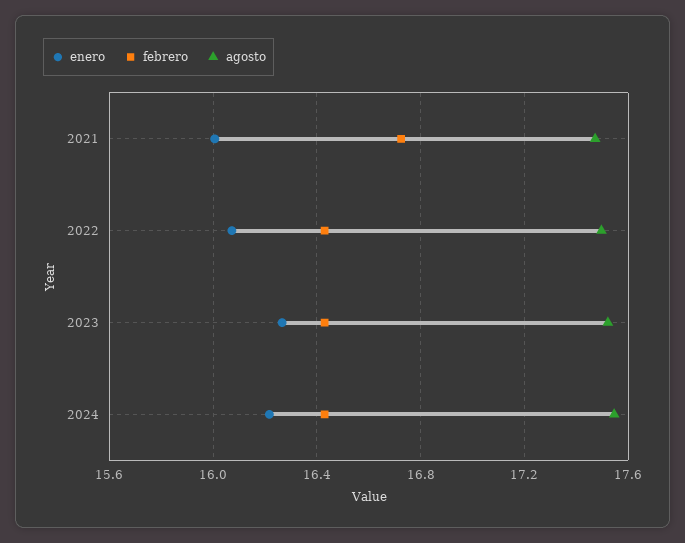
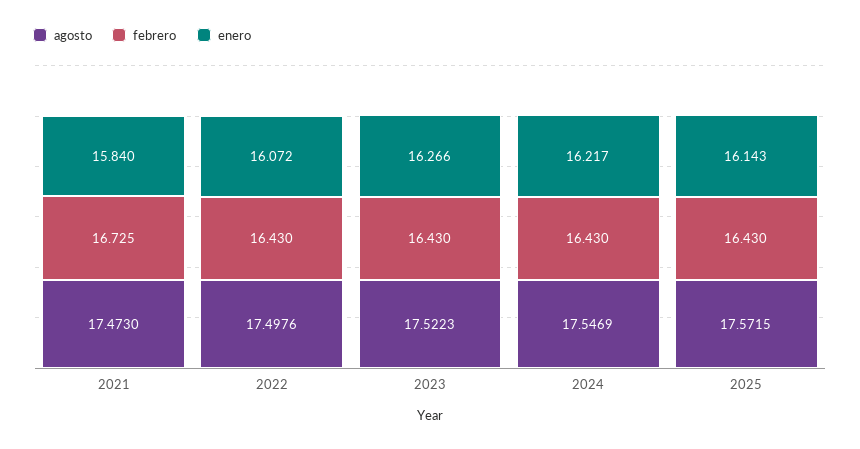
enero, 2021: 16 -> 15.84
agosto, 2025: none -> 17.5715
febrero, 2025: none -> 16.43
enero, 2025: none -> 16.143

